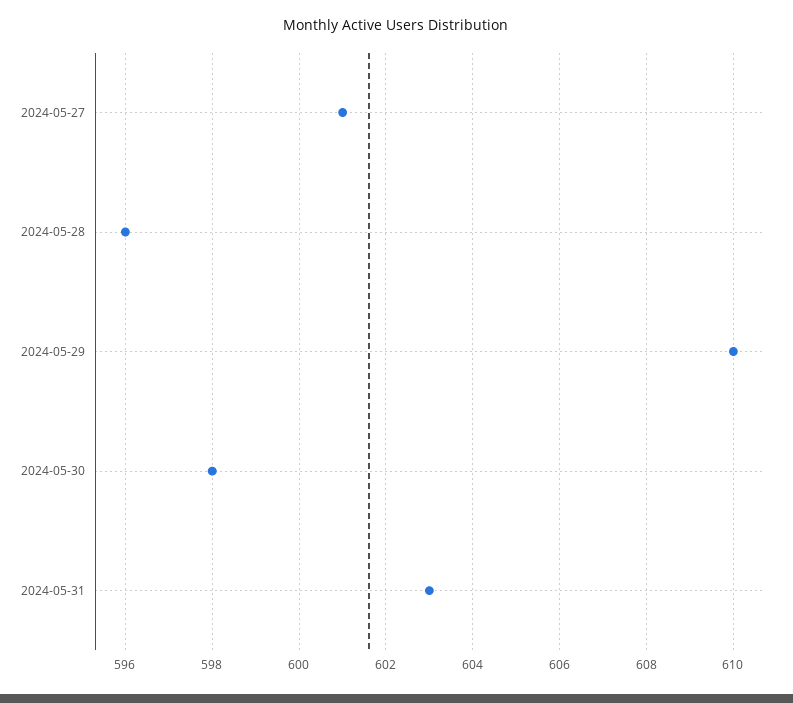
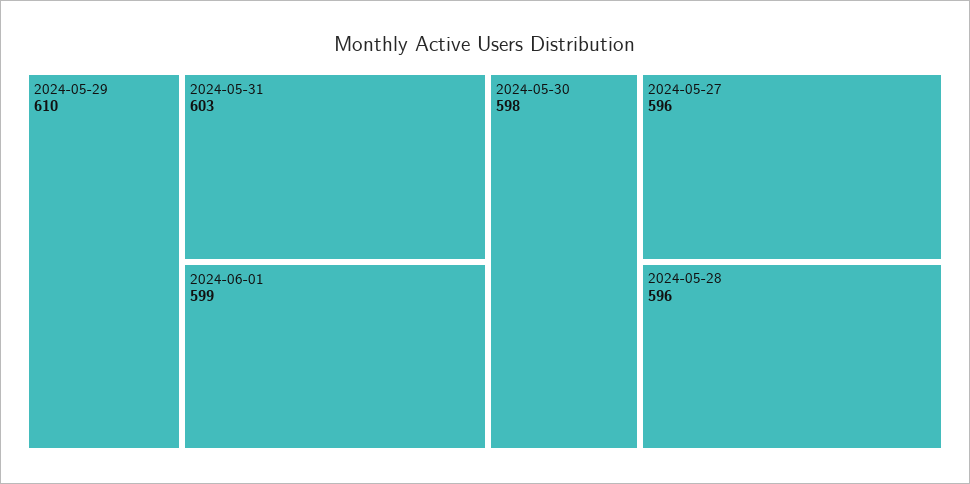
2024-05-27: 601 -> 596
2024-06-01: none -> 599

